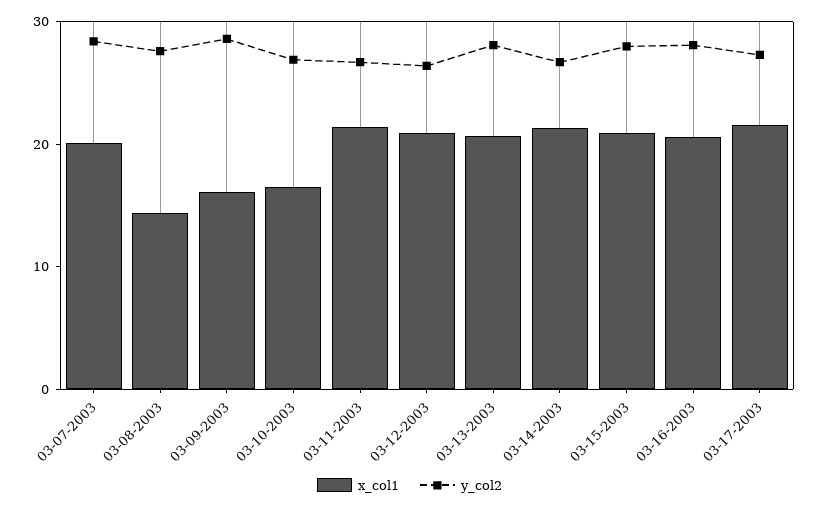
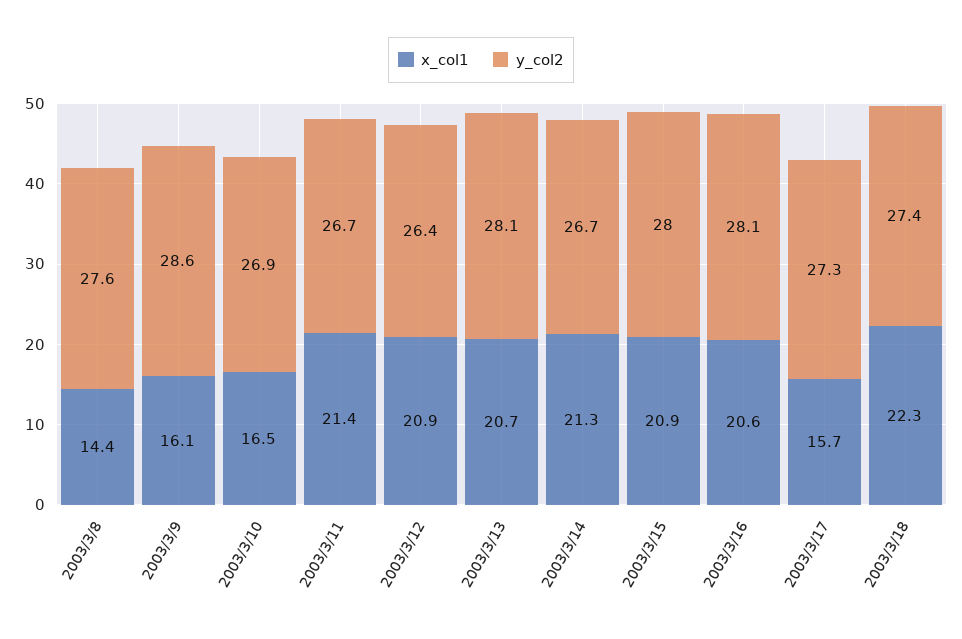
x_col1, 03-07-2003: 20 -> none
y_col2, 03-07-2003: 28 -> none
x_col1, 03-17-2003: 22 -> 15.7
x_col1, 2003/3/18: none -> 22.3
y_col2, 2003/3/18: none -> 27.4

